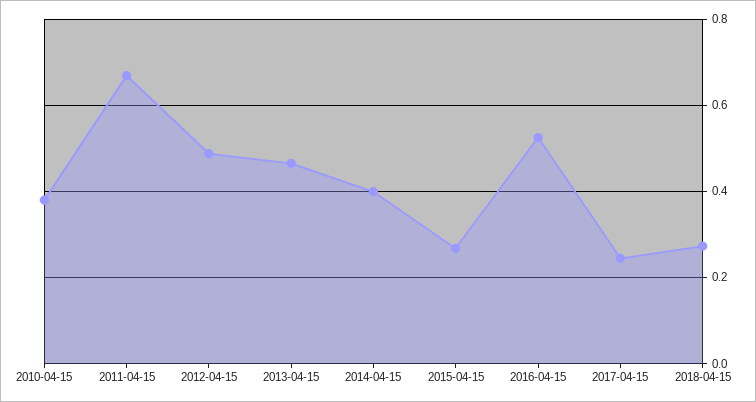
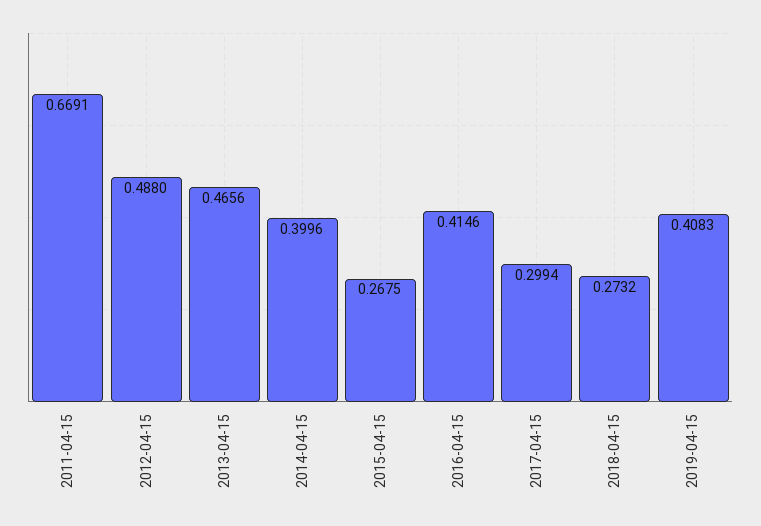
2010-04-15: 0.38 -> none
2016-04-15: 0.52 -> 0.4146
2017-04-15: 0.24 -> 0.2994
2019-04-15: none -> 0.4083

